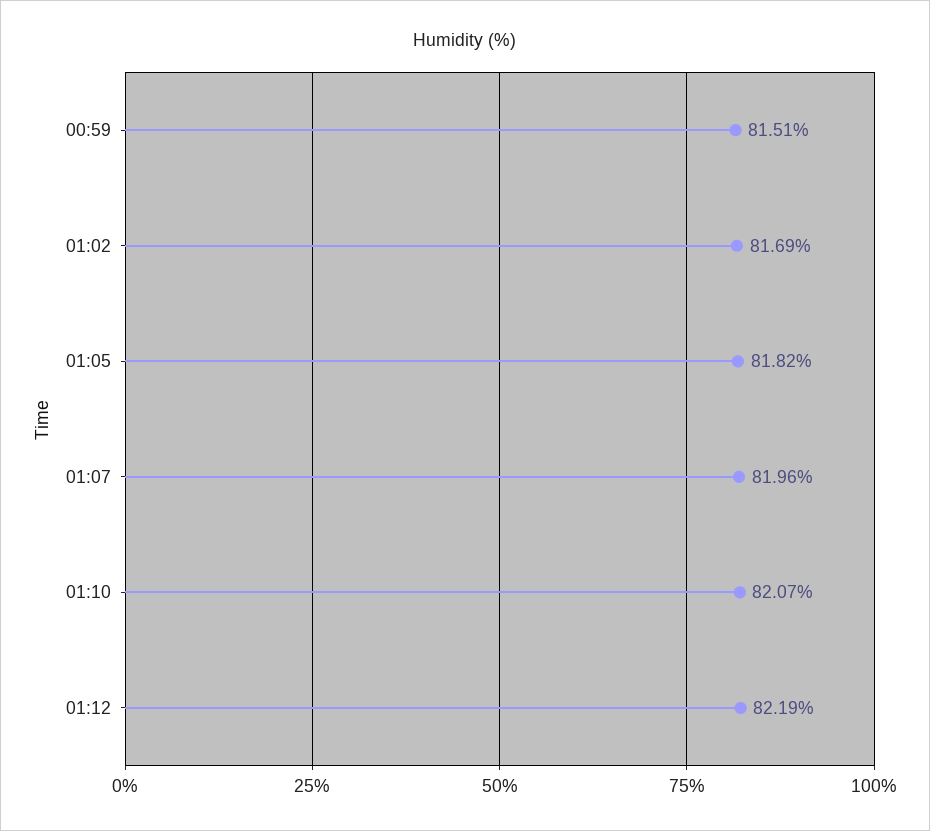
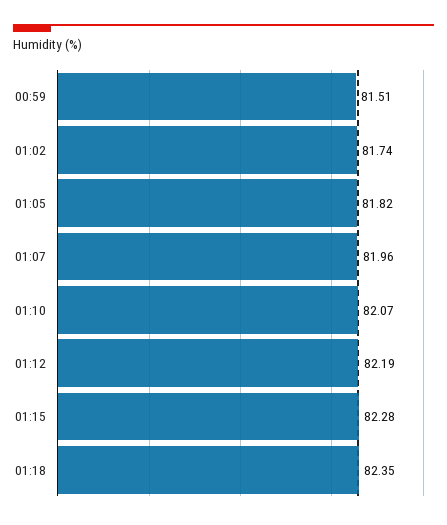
01:02: 81.69 -> 81.74
01:15: none -> 82.28
01:18: none -> 82.35

